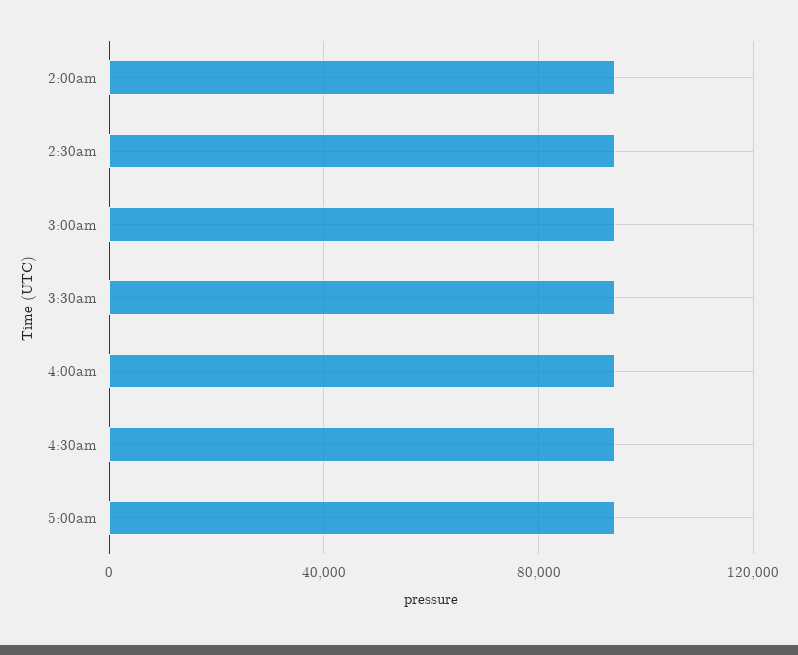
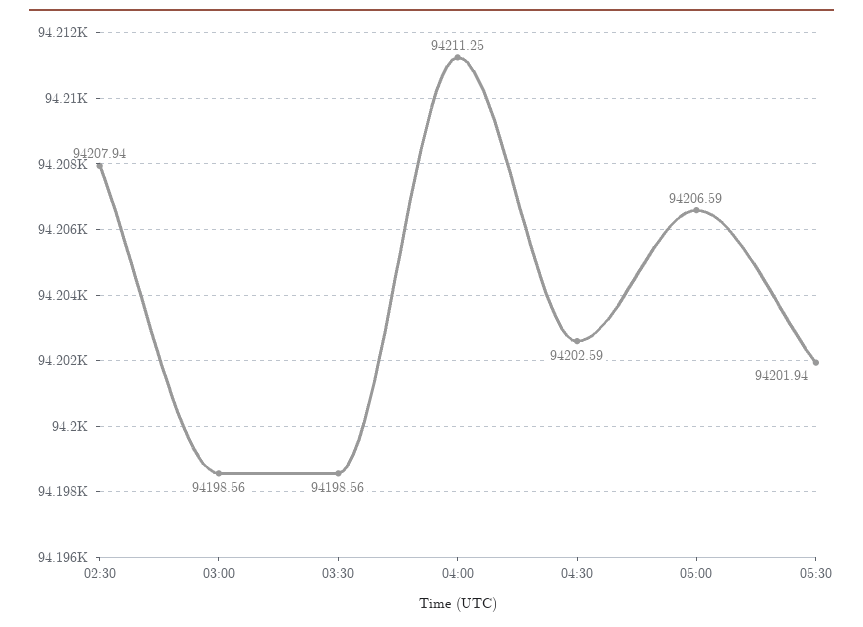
2:00am: 95000 -> none
05:30: none -> 94201.94

